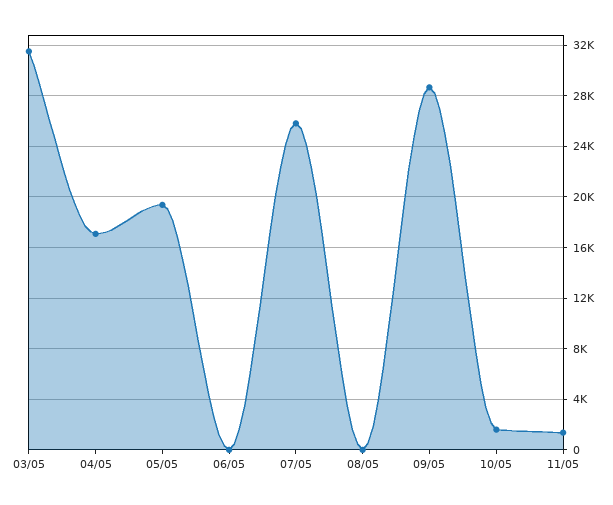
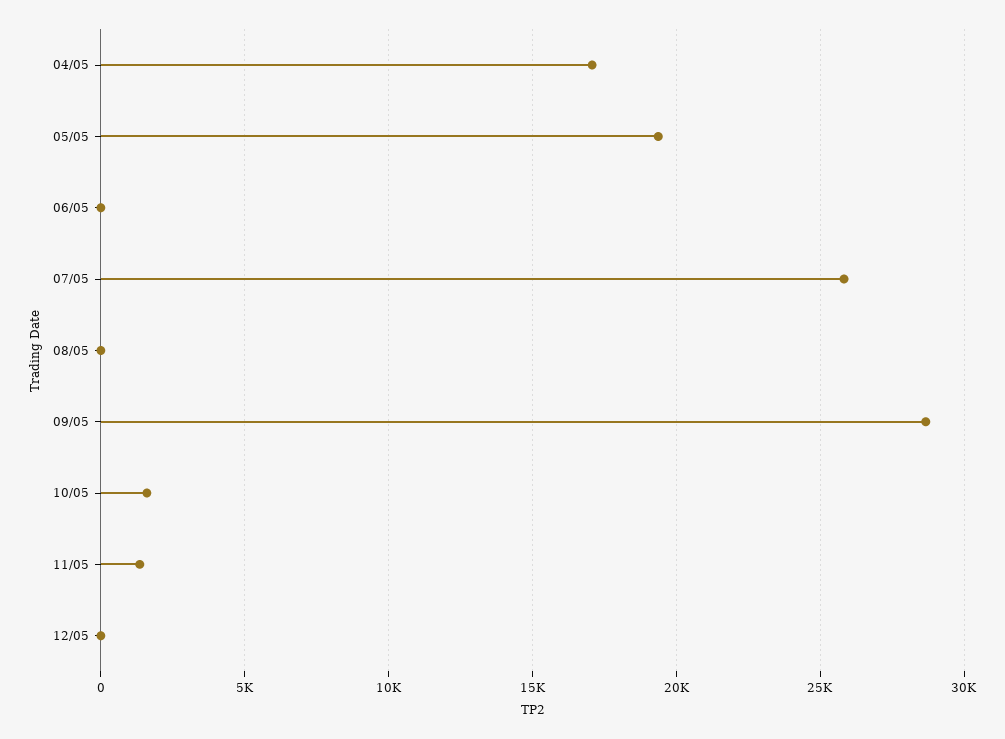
03/05: 31500 -> none
12/05: none -> 0

